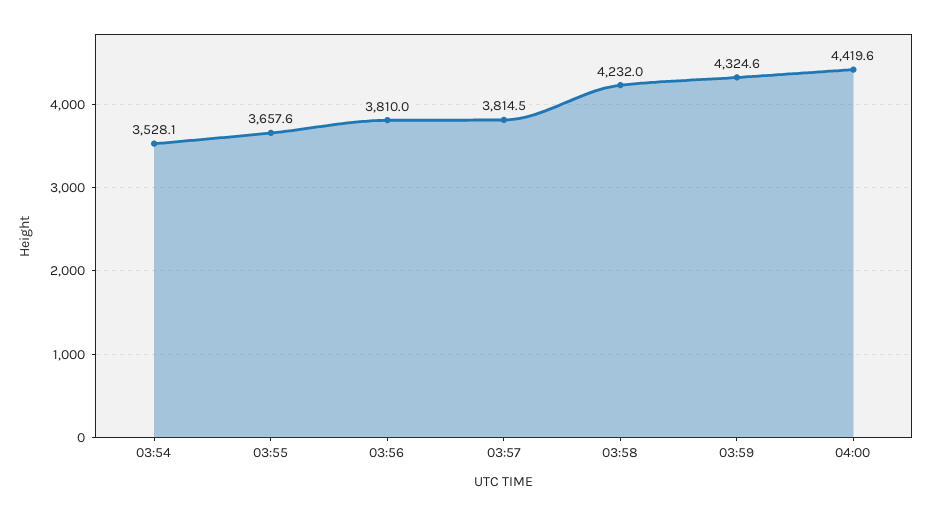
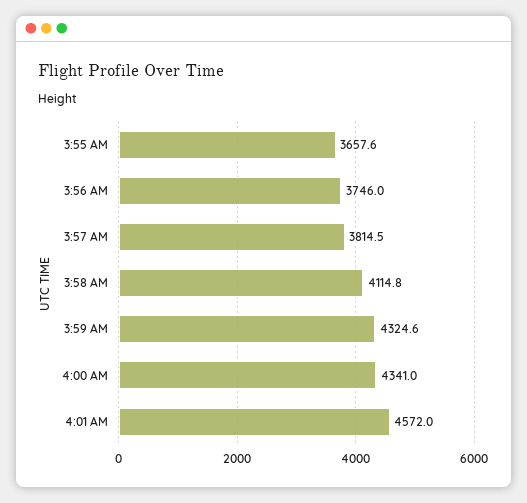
03:54: 3528.1 -> none
03:56: 3810 -> 3746
03:58: 4232 -> 4114.8
04:00: 4419.6 -> 4341
4:01 AM: none -> 4572

